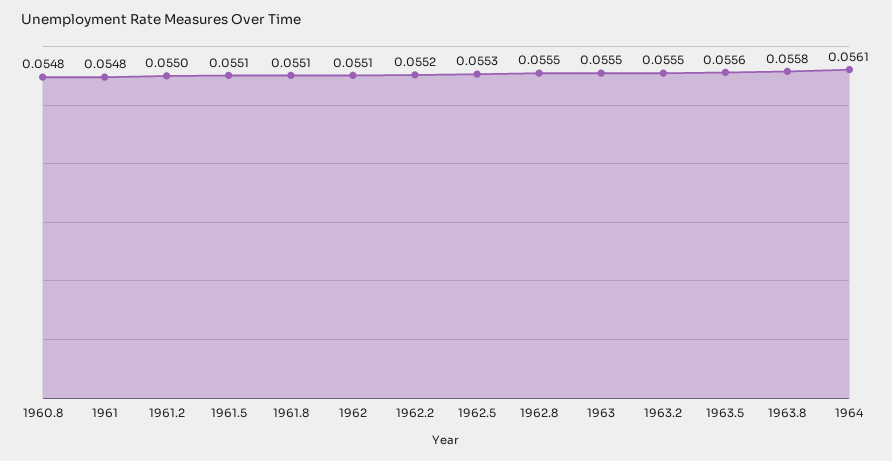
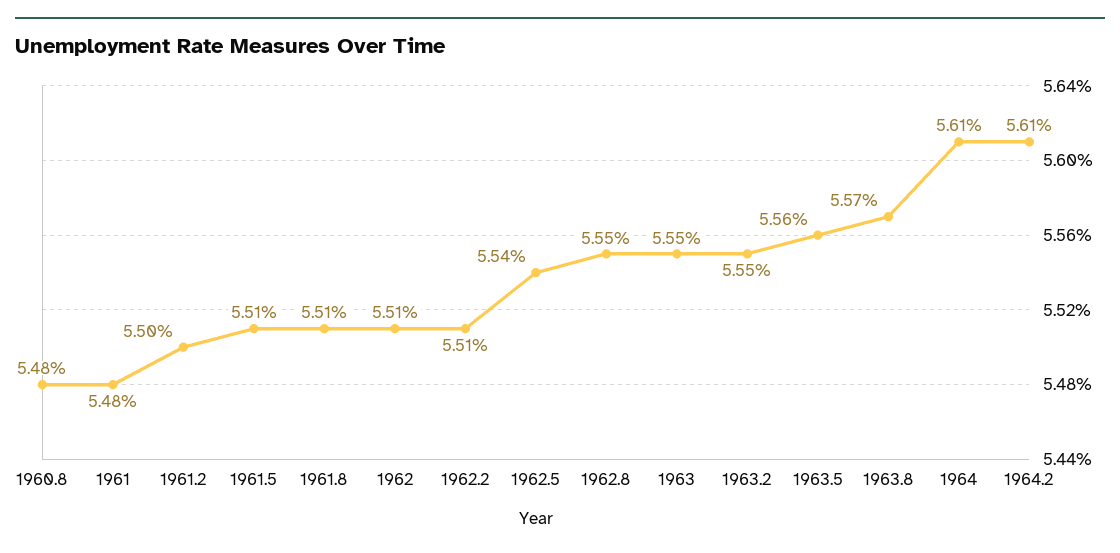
1962.2: 0.0552 -> 0.0551
1962.5: 0.0553 -> 0.0554
1963.8: 0.0558 -> 0.0557
1964.2: none -> 0.0561

